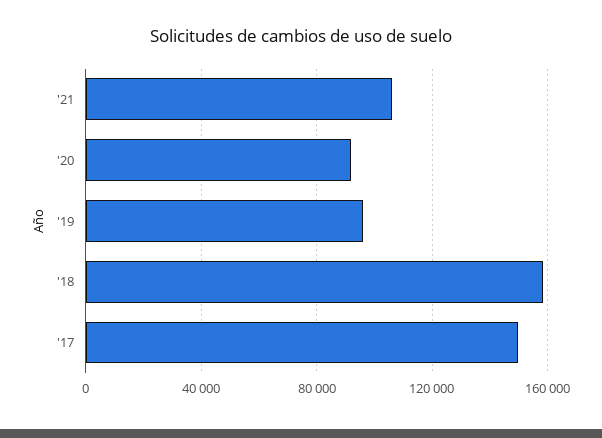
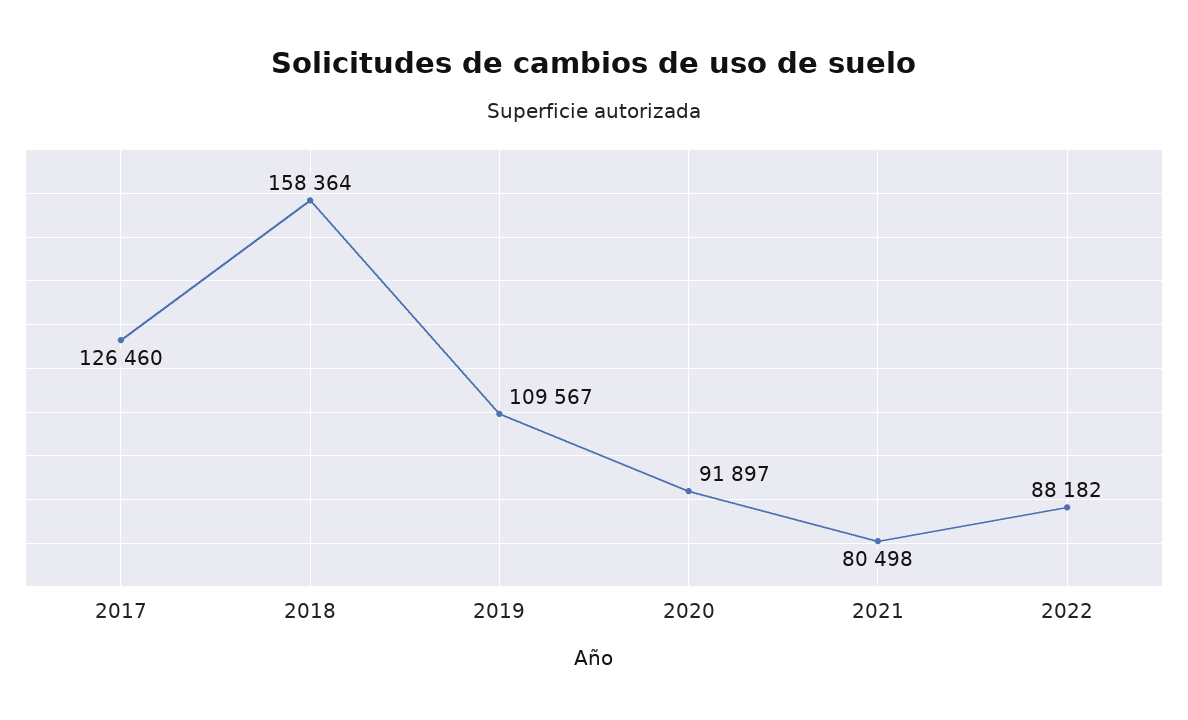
'21: 105000 -> 80498
'19: 95000 -> 109567
'17: 150000 -> 126460
2022: none -> 88182

